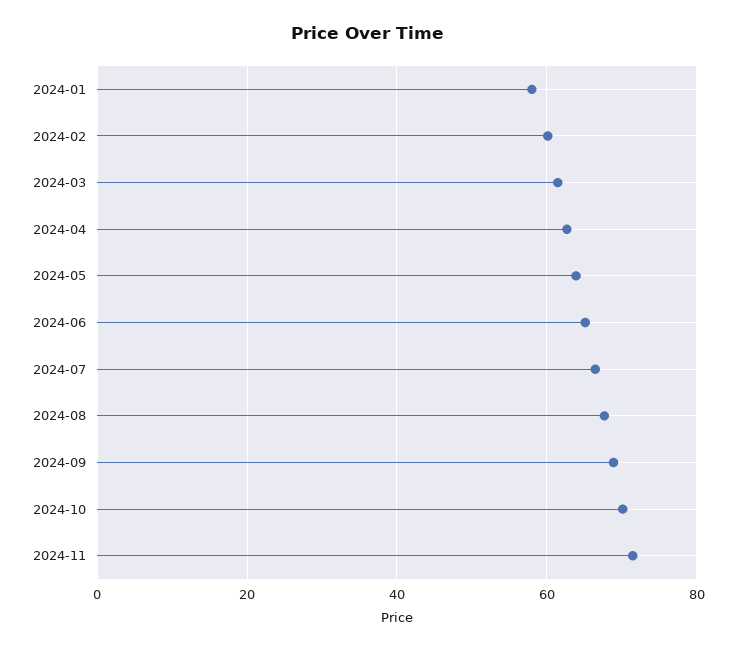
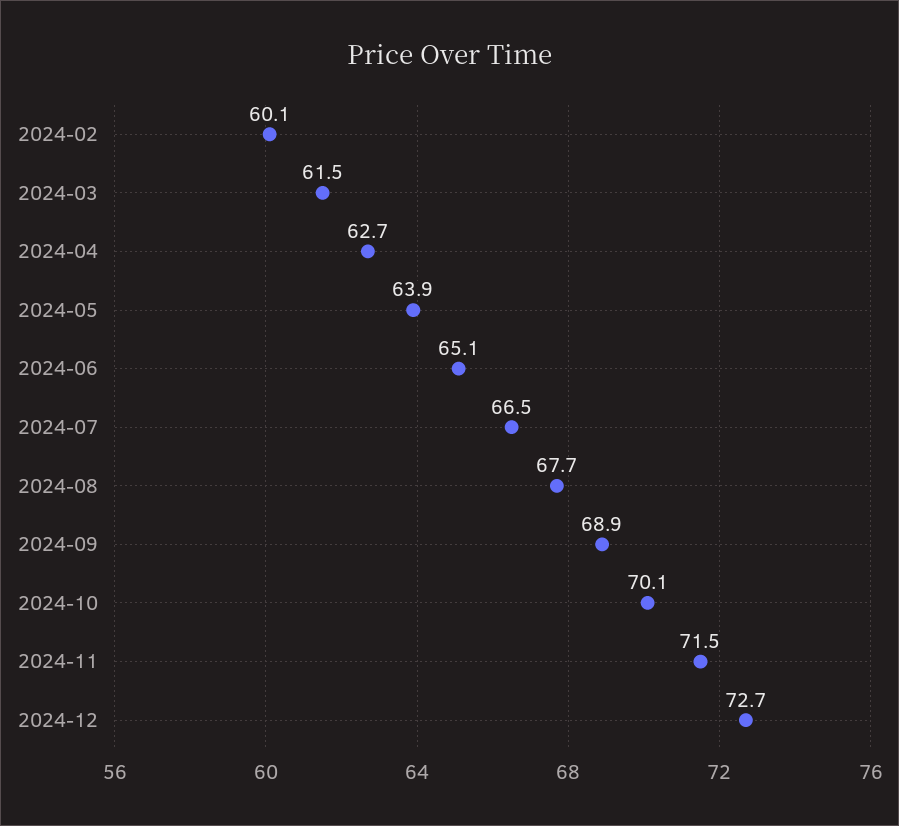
2024-01: 58 -> none
2024-12: none -> 72.7

